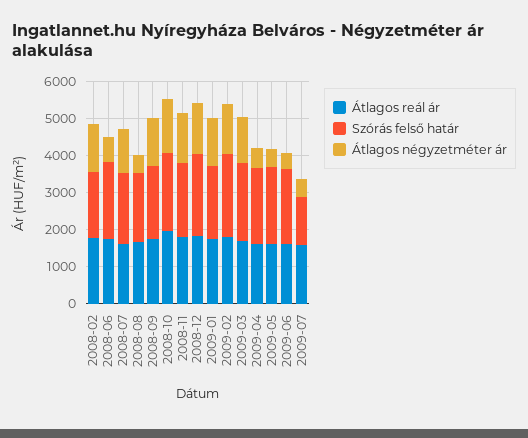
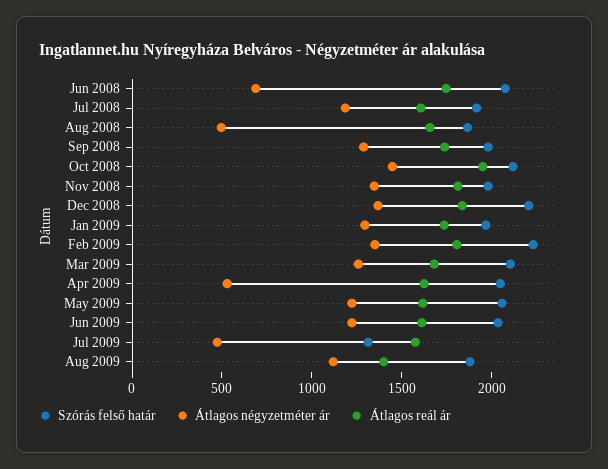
Átlagos reál ár, 2008-02: 1750 -> none
Szórás felső határ, 2008-02: 1750 -> none
Átlagos négyzetméter ár, 2008-02: 1250 -> none
Átlagos négyzetméter ár, 2009-05: 500 -> 1200
Átlagos négyzetméter ár, 2009-06: 500 -> 1200
Szórás felső határ, Aug 2009: none -> 1900
Átlagos négyzetméter ár, Aug 2009: none -> 1100
Átlagos reál ár, Aug 2009: none -> 1400

